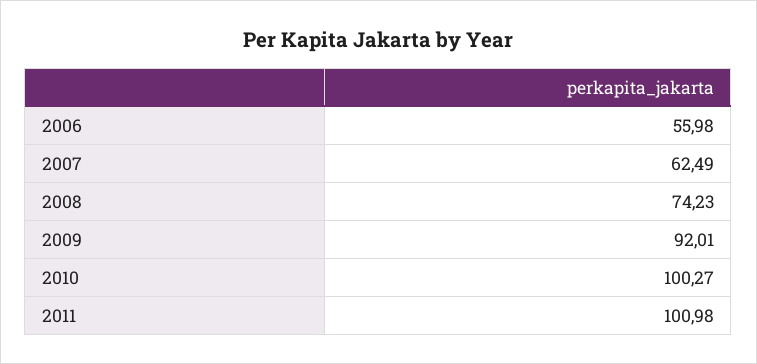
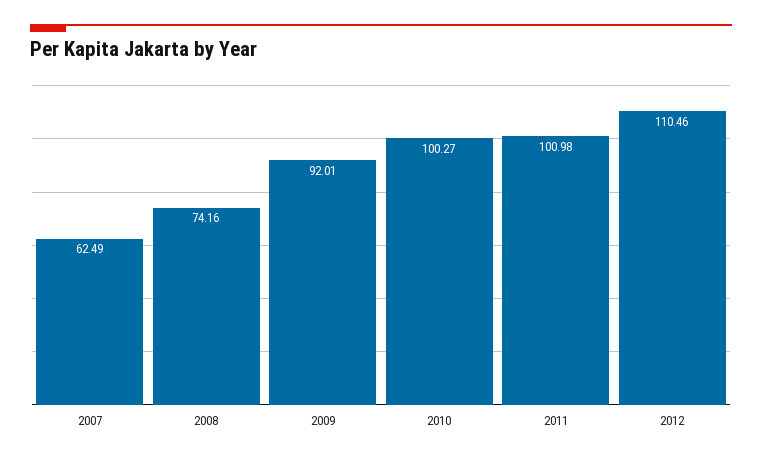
2006: 55.98 -> none
2008: 74.23 -> 74.16
2012: none -> 110.46

